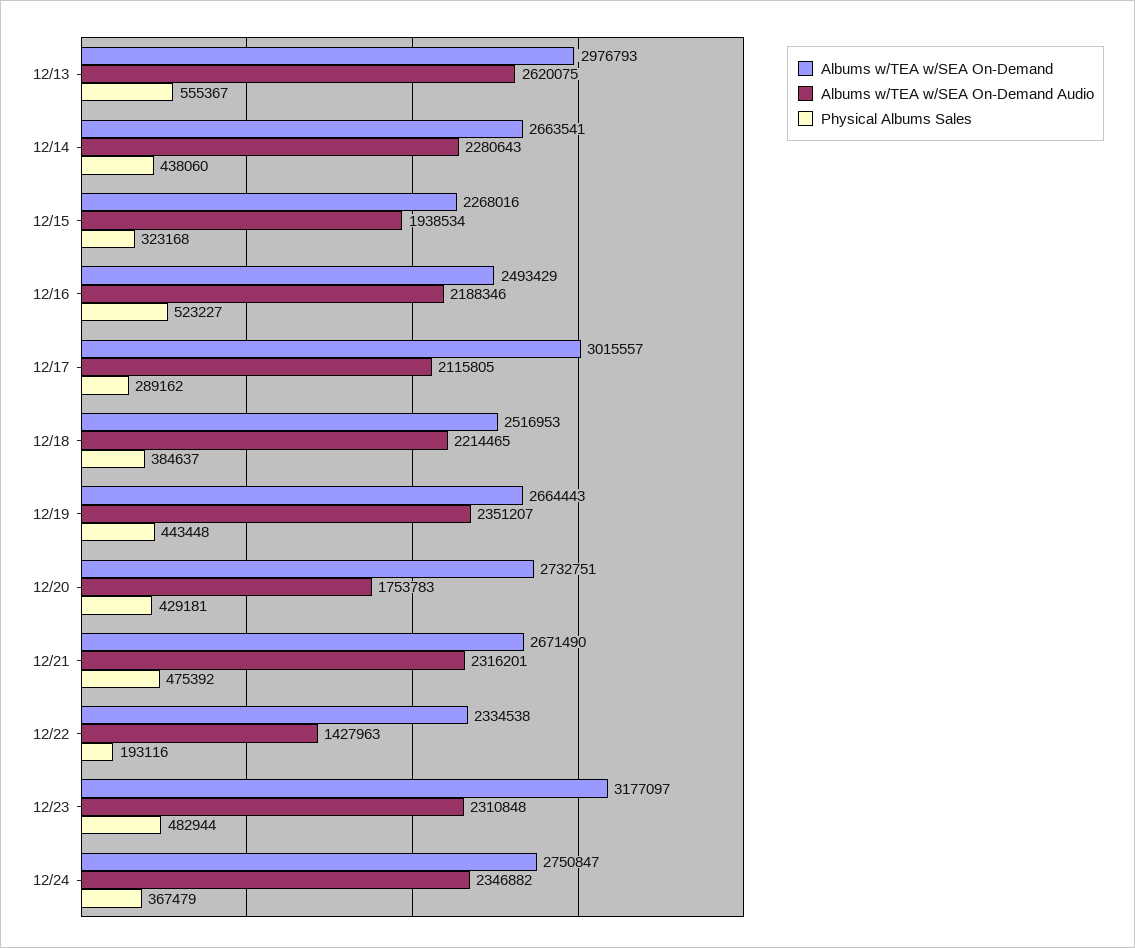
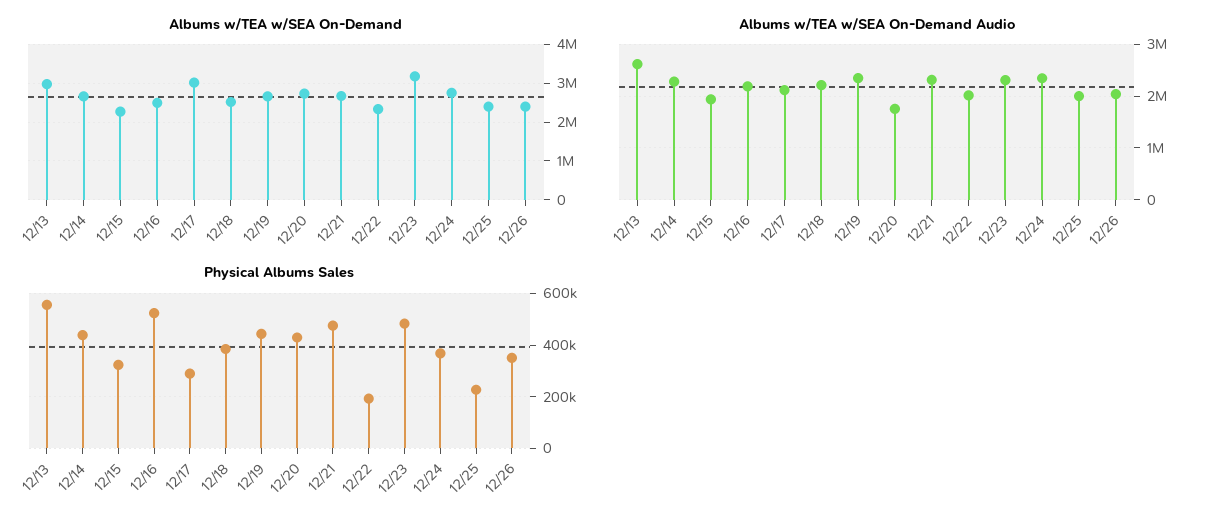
Albums w/TEA w/SEA On-Demand Audio, 12/22: 1427963 -> 2000000
Albums w/TEA w/SEA On-Demand, 12/25: none -> 2400000
Albums w/TEA w/SEA On-Demand, 12/26: none -> 2400000
Albums w/TEA w/SEA On-Demand Audio, 12/25: none -> 2000000
Albums w/TEA w/SEA On-Demand Audio, 12/26: none -> 2000000
Physical Albums Sales, 12/25: none -> 225000
Physical Albums Sales, 12/26: none -> 350000

